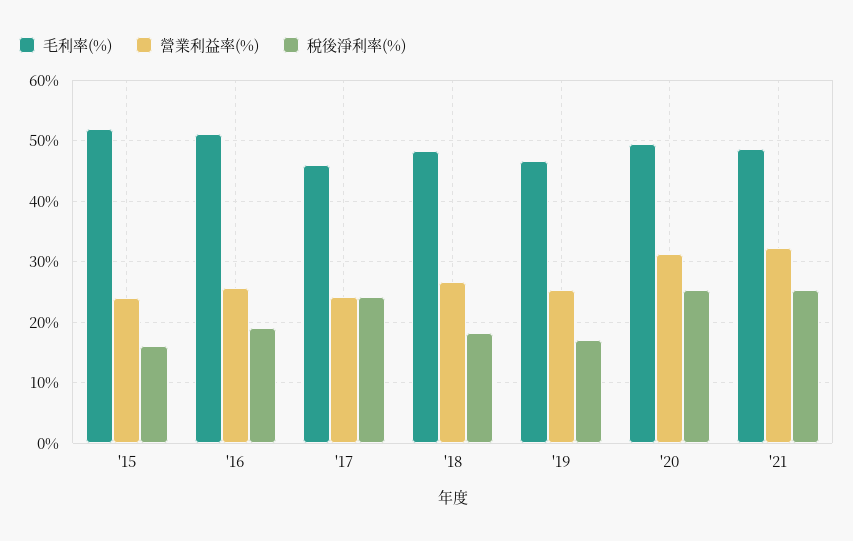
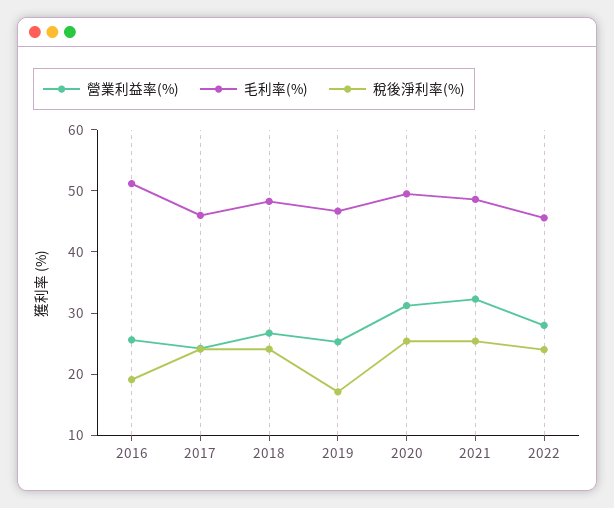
毛利率(%), '15: 52 -> none
營業利益率(%), '15: 24 -> none
稅後淨利率(%), '15: 16 -> none
稅後淨利率(%), '18: 18 -> 24
營業利益率(%), 2022: none -> 28
毛利率(%), 2022: none -> 46
稅後淨利率(%), 2022: none -> 24

